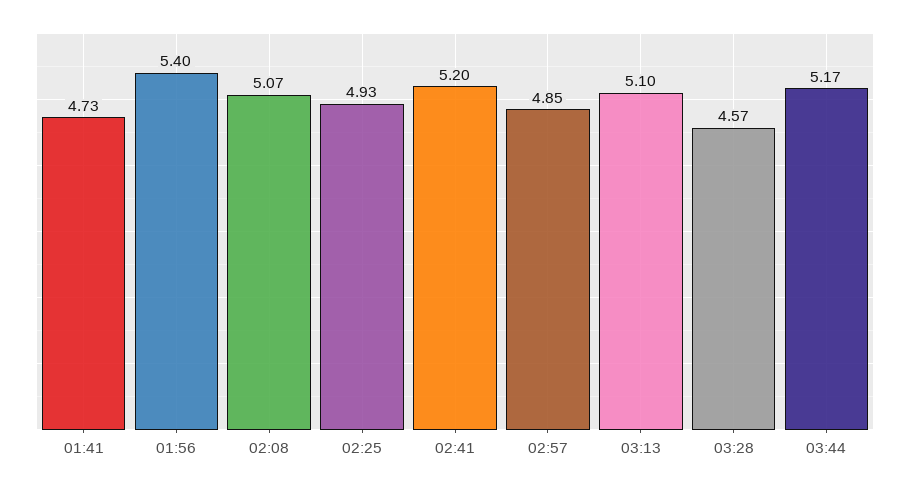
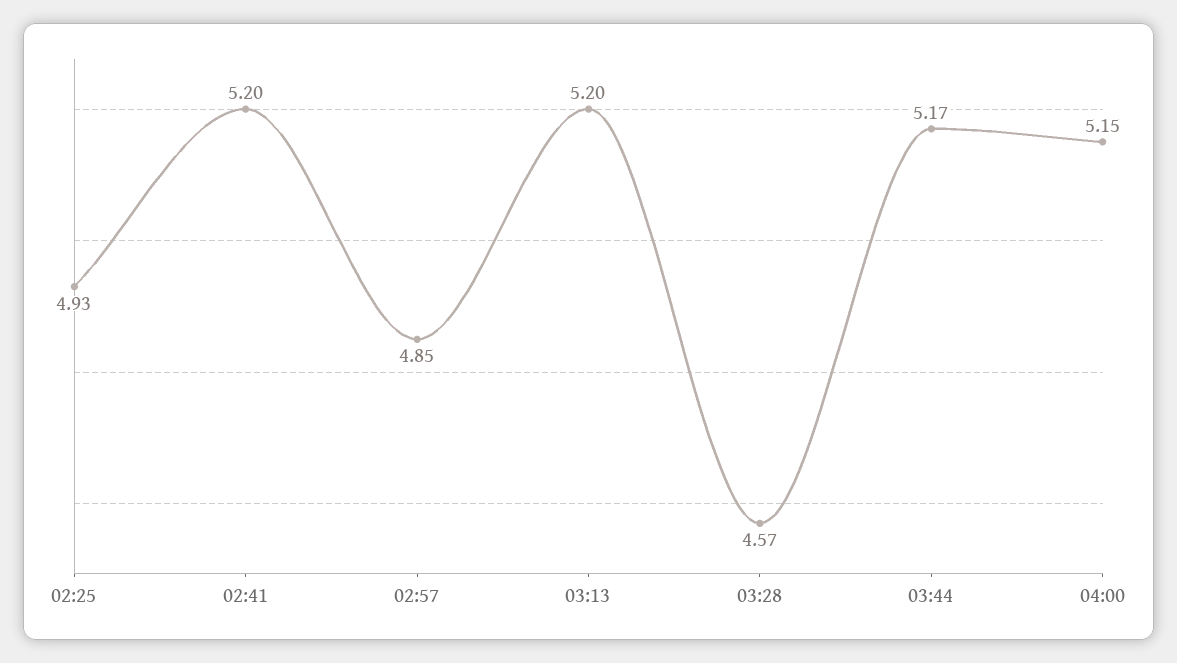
01:41: 4.73 -> none
01:56: 5.4 -> none
02:08: 5.07 -> none
03:13: 5.1 -> 5.2
04:00: none -> 5.15

